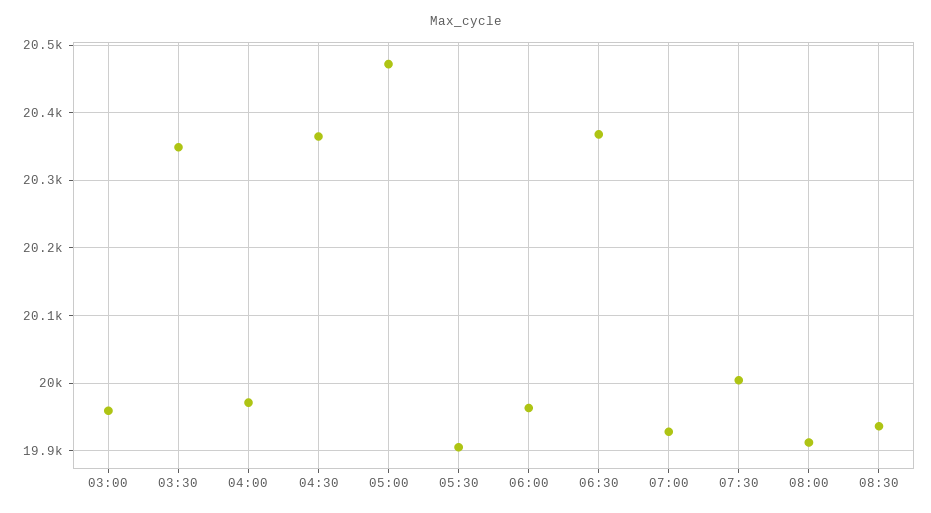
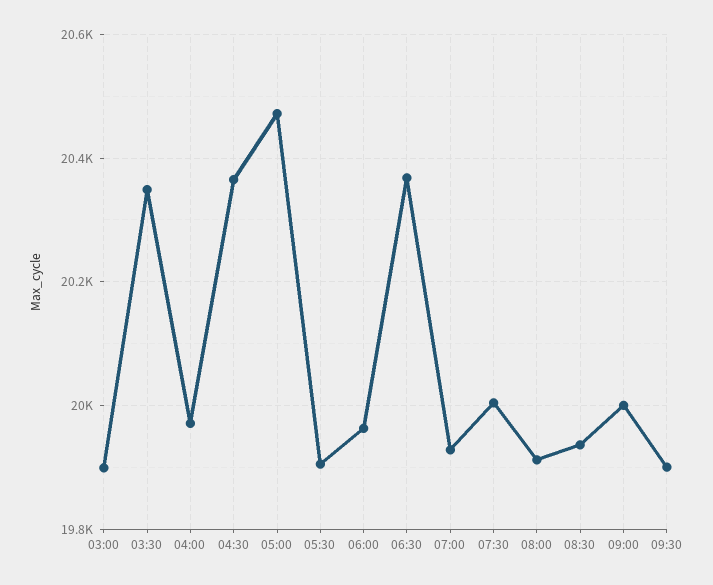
03:00: 19960 -> 19900
09:00: none -> 20000
09:30: none -> 19900

